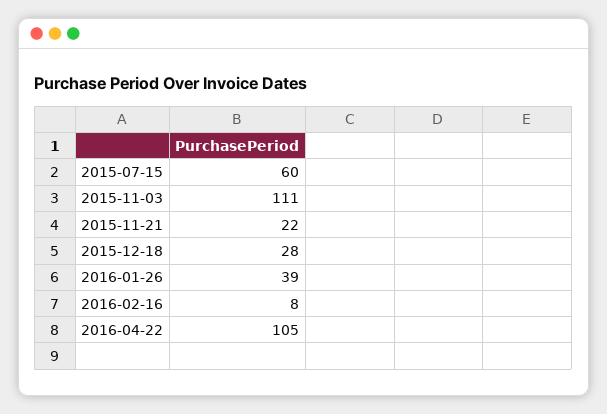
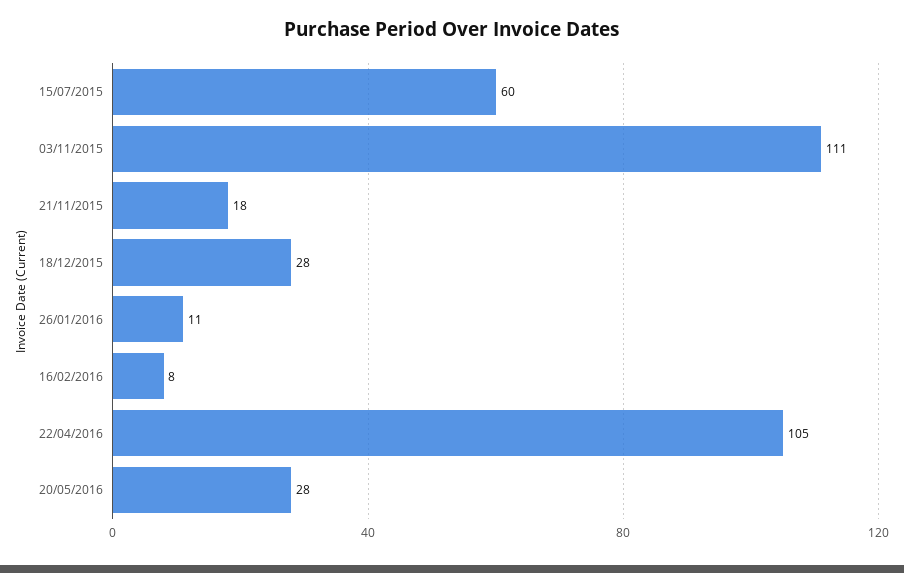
2015-11-21: 22 -> 18
2016-01-26: 39 -> 11
20/05/2016: none -> 28

